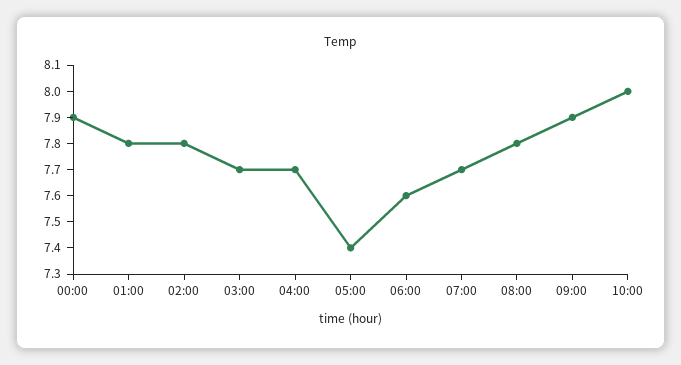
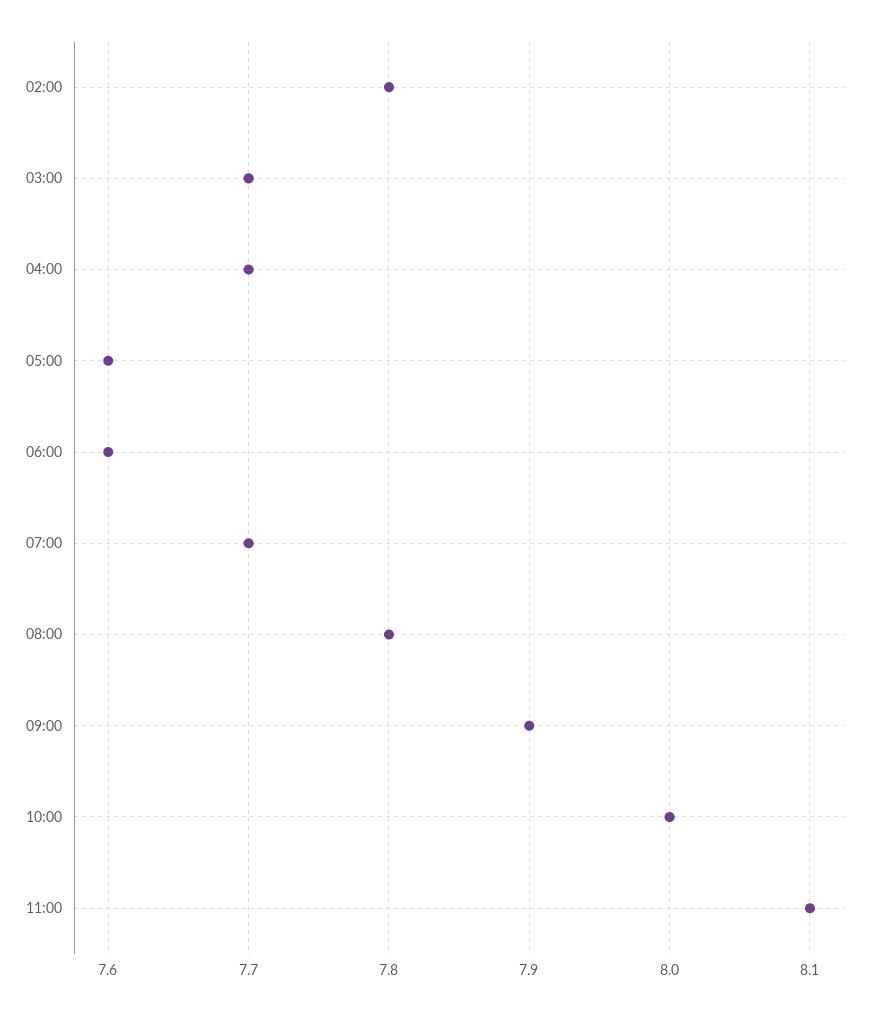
00:00: 7.9 -> none
01:00: 7.8 -> none
05:00: 7.4 -> 7.6
11:00: none -> 8.1

